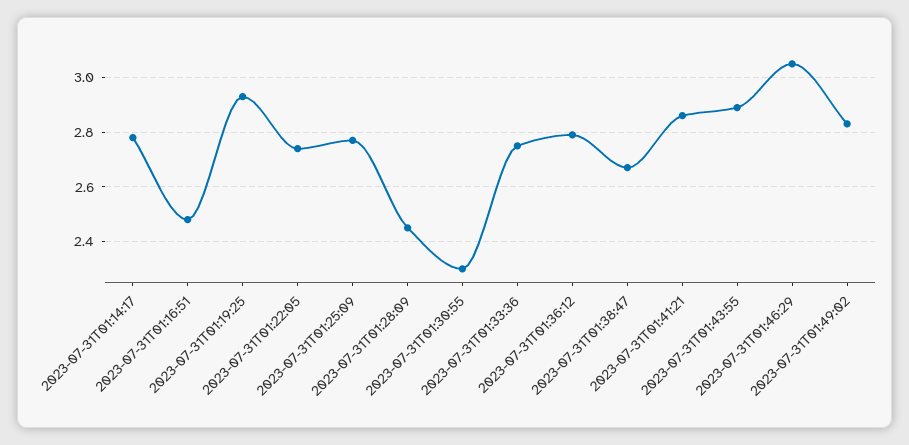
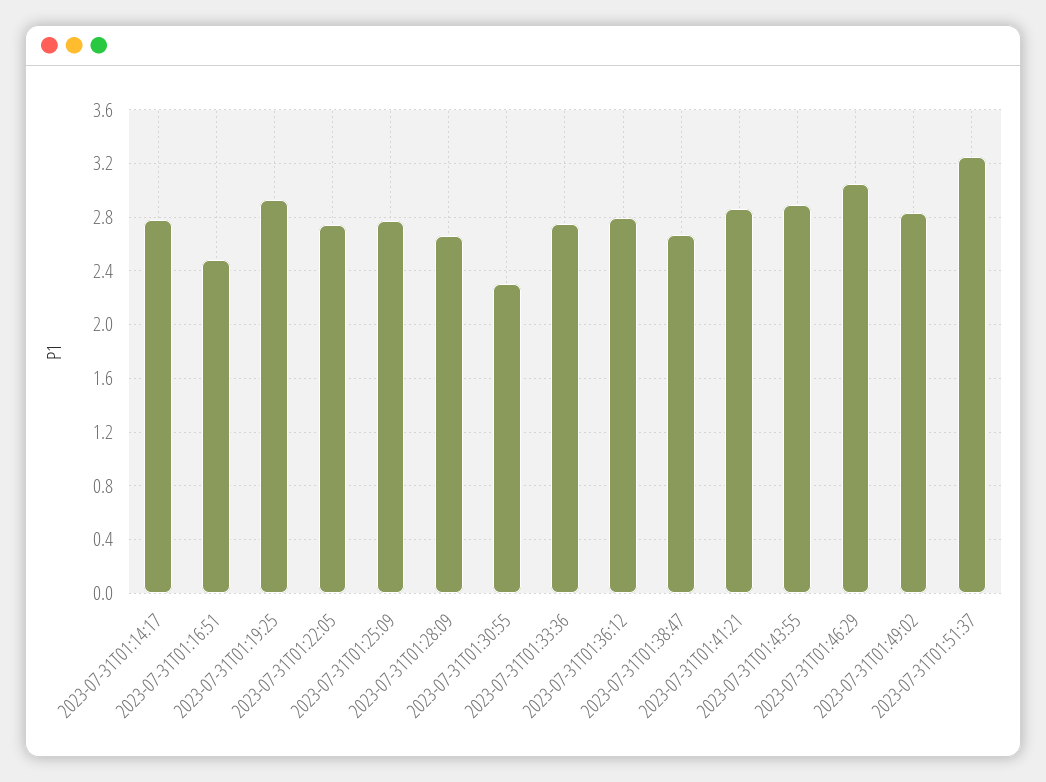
2023-07-31T01:28:09: 2.45 -> 2.65
2023-07-31T01:51:37: none -> 3.25

